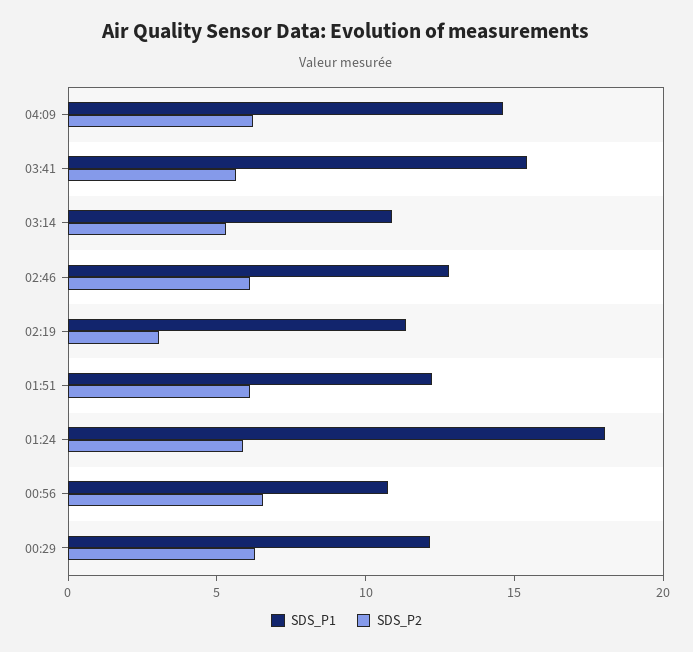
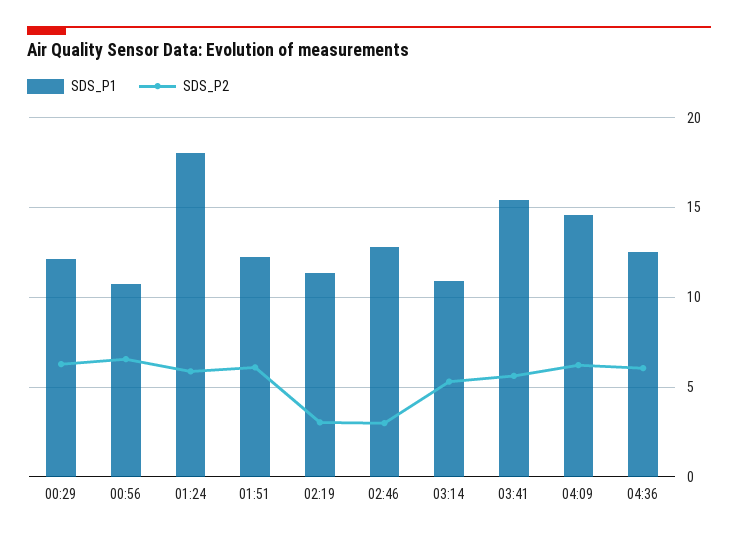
SDS_P2, 02:46: 6 -> 3
SDS_P1, 04:36: none -> 12.5
SDS_P2, 04:36: none -> 6

